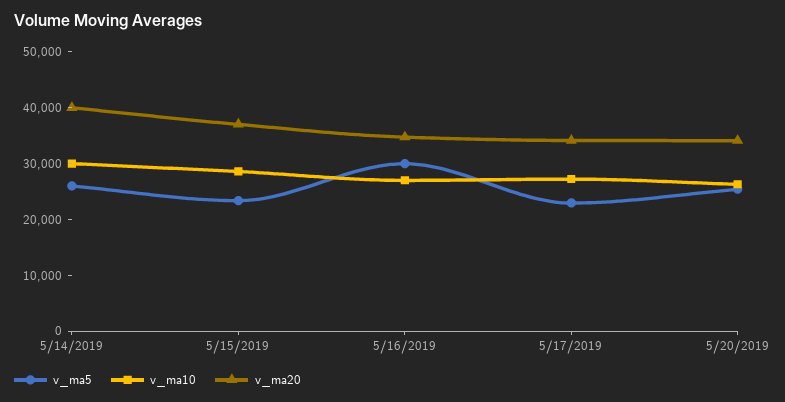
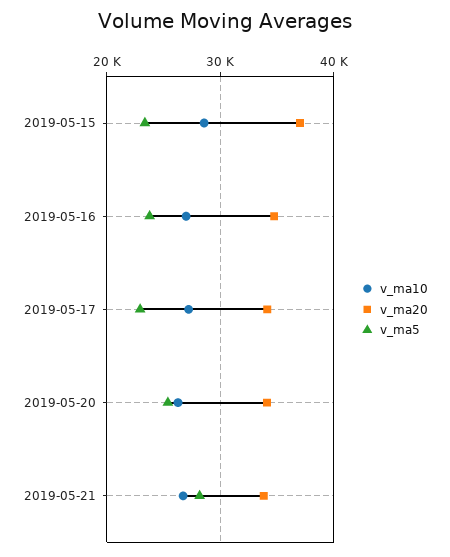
v_ma5, 5/14/2019: 26000 -> none
v_ma10, 5/14/2019: 30000 -> none
v_ma20, 5/14/2019: 40000 -> none
v_ma5, 5/16/2019: 30000 -> 24000
v_ma10, 2019-05-21: none -> 27000
v_ma20, 2019-05-21: none -> 34000
v_ma5, 2019-05-21: none -> 28000

